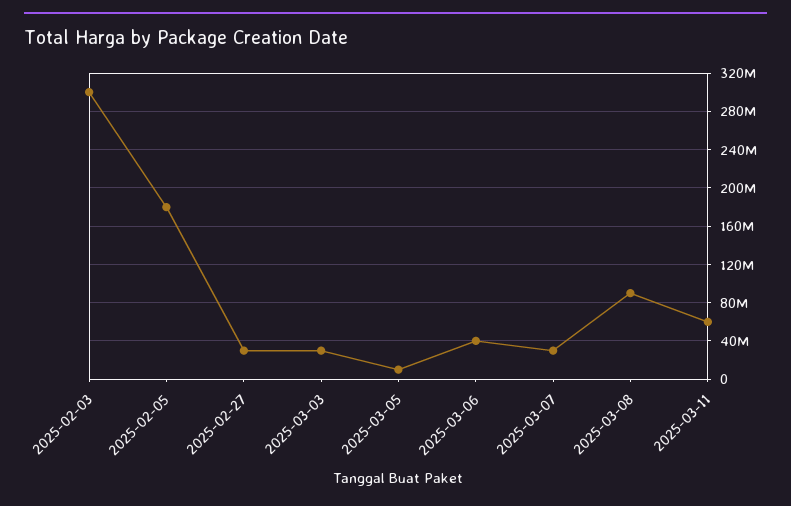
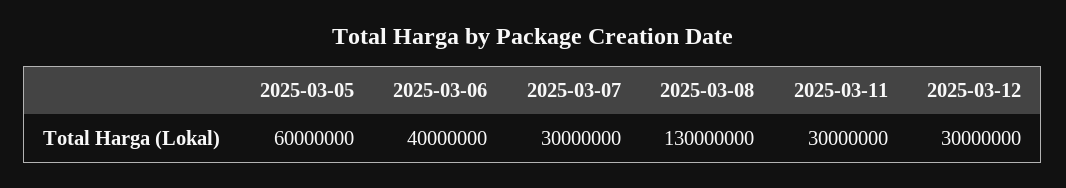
2025-02-03: 300000000 -> none
2025-02-05: 180000000 -> none
2025-02-27: 30000000 -> none
2025-03-03: 30000000 -> none
2025-03-05: 10000000 -> 60000000
2025-03-08: 90000000 -> 130000000
2025-03-11: 60000000 -> 30000000
2025-03-12: none -> 30000000

